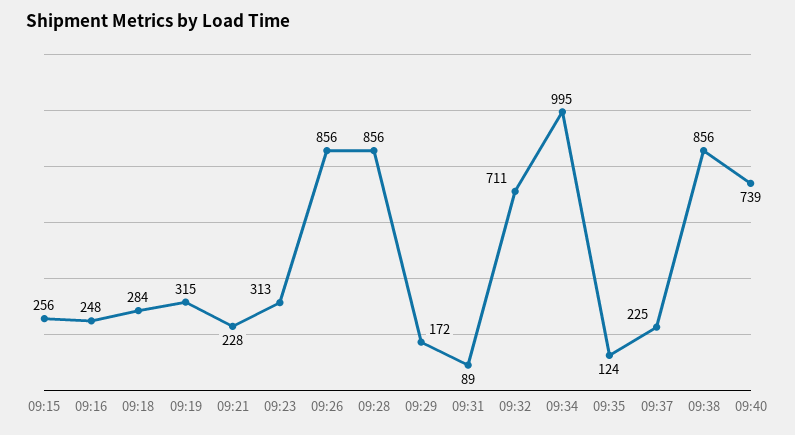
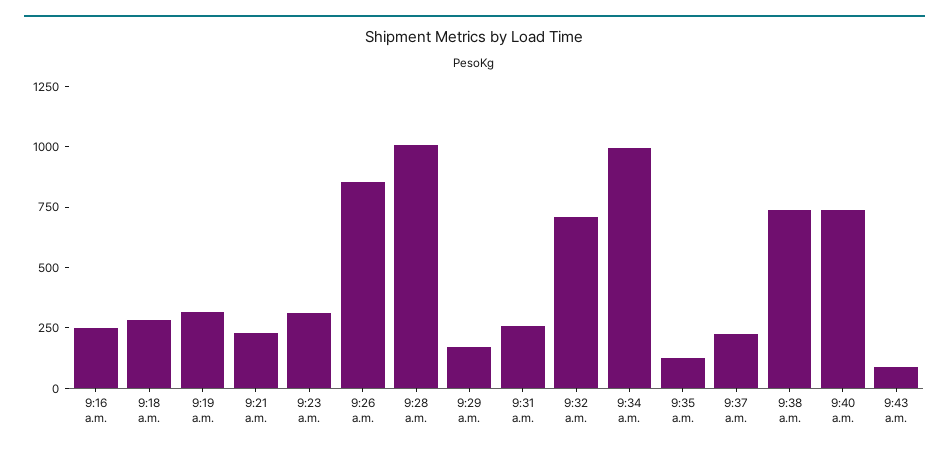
09:15: 256 -> none
09:28: 856 -> 1000
09:31: 89 -> 250
09:38: 856 -> 750
9:43 a.m.: none -> 100

